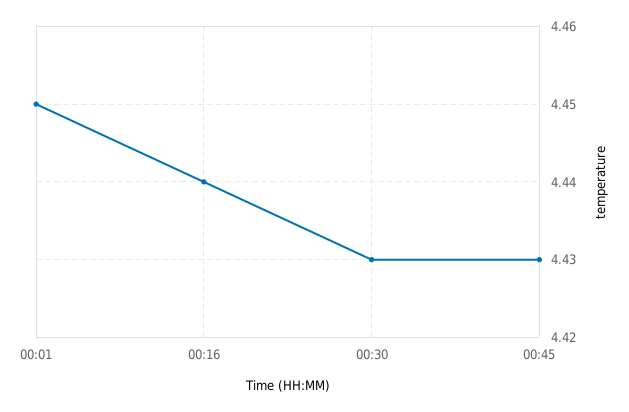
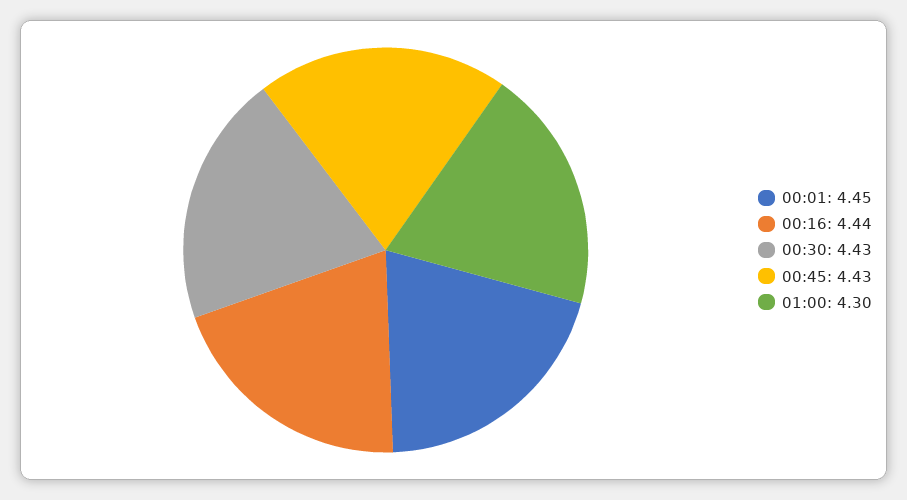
01:00: none -> 4.3

